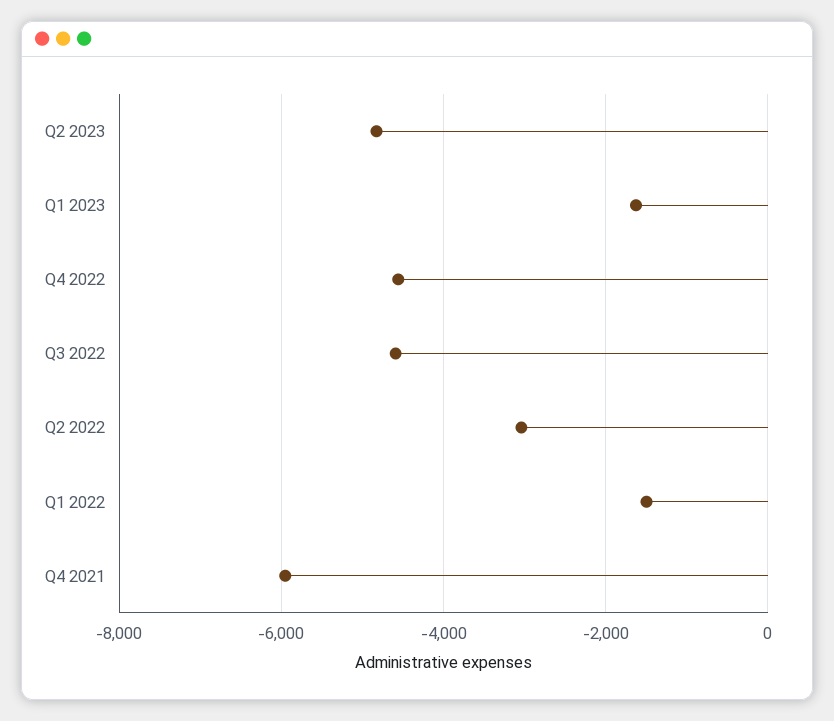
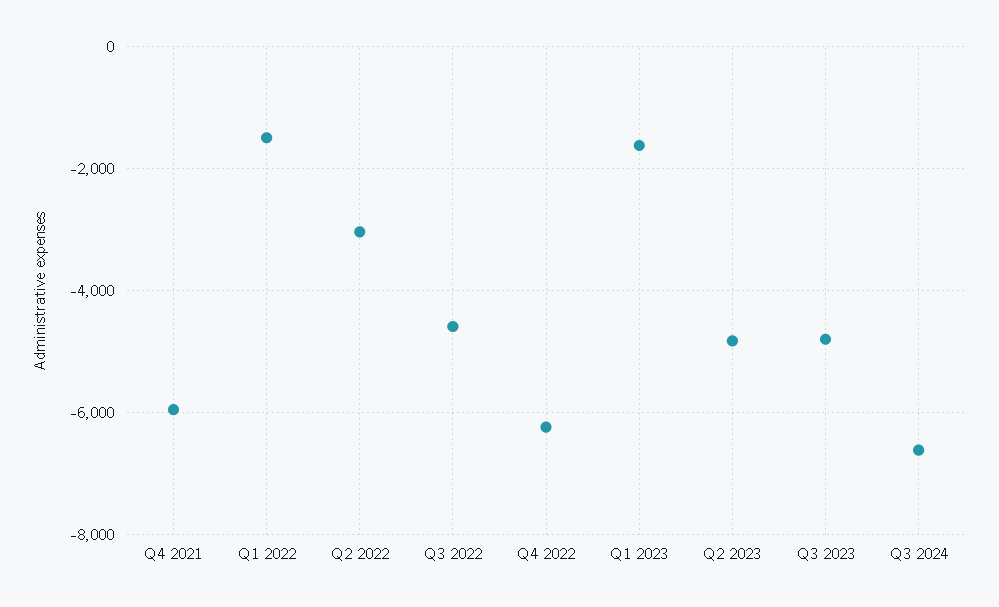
Q4 2022: -4600 -> -6200
Q3 2023: none -> -4800
Q3 2024: none -> -6600

